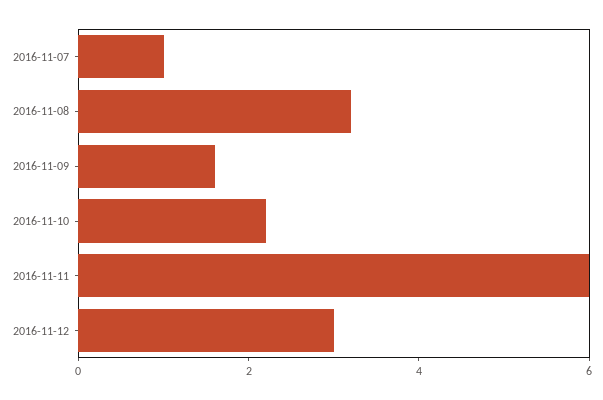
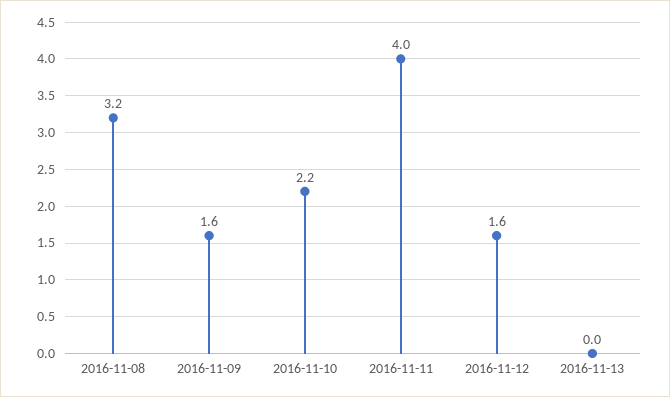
2016-11-07: 1 -> none
2016-11-11: 6 -> 4
2016-11-12: 3 -> 1.6
2016-11-13: none -> 0

